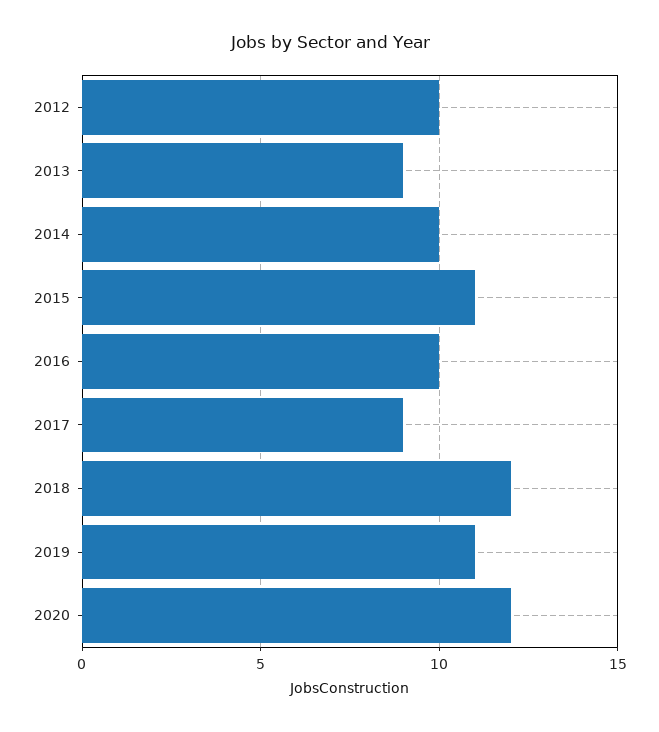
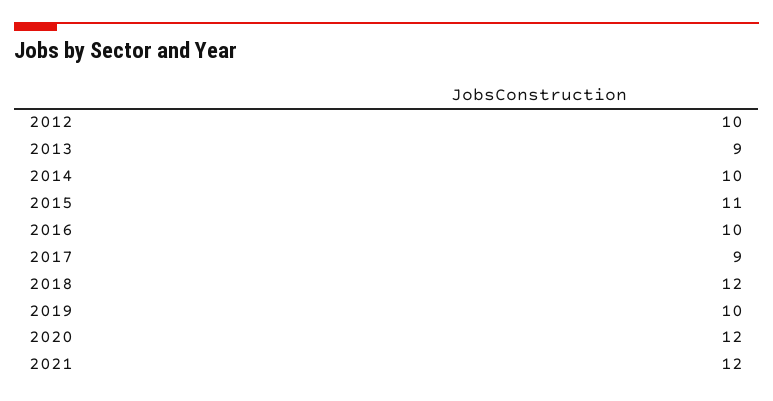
2019: 11 -> 10
2021: none -> 12

